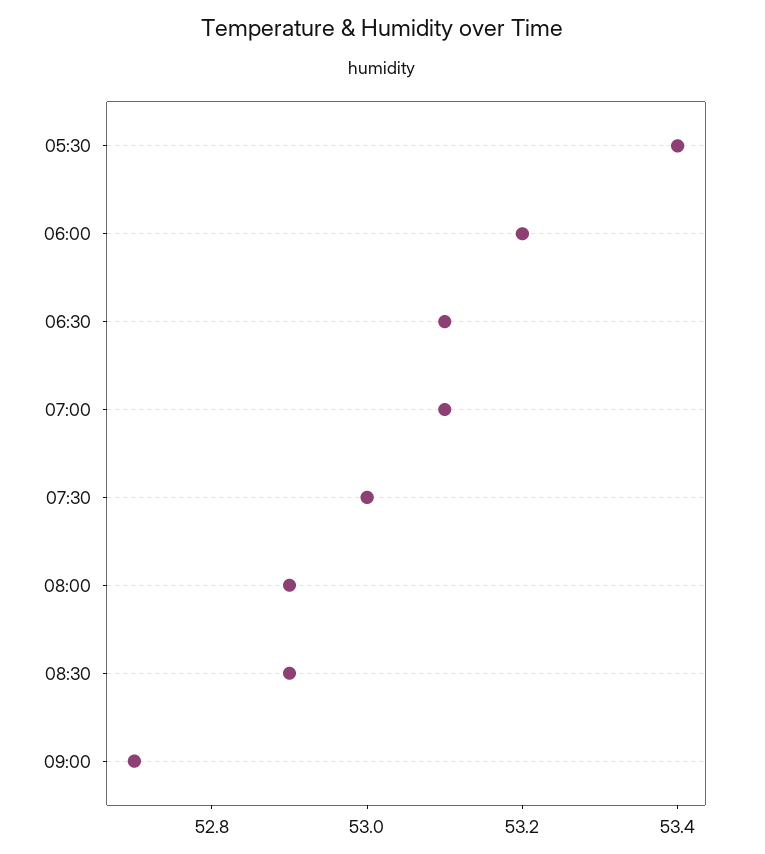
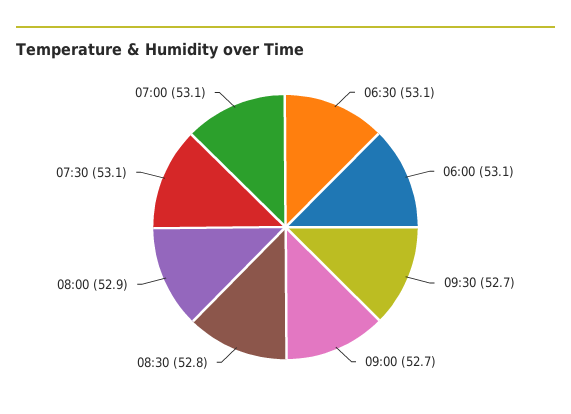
05:30: 53.4 -> none
06:00: 53.2 -> 53.1
07:30: 53 -> 53.1
08:30: 52.9 -> 52.8
09:30: none -> 52.7

